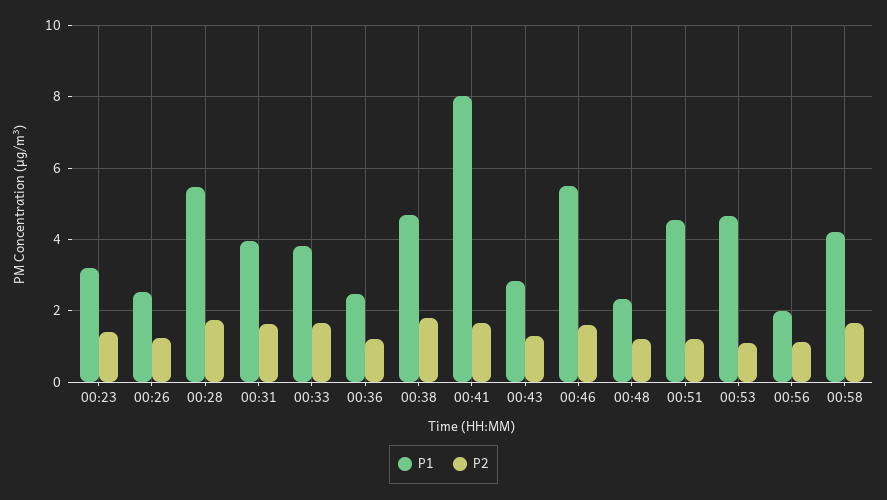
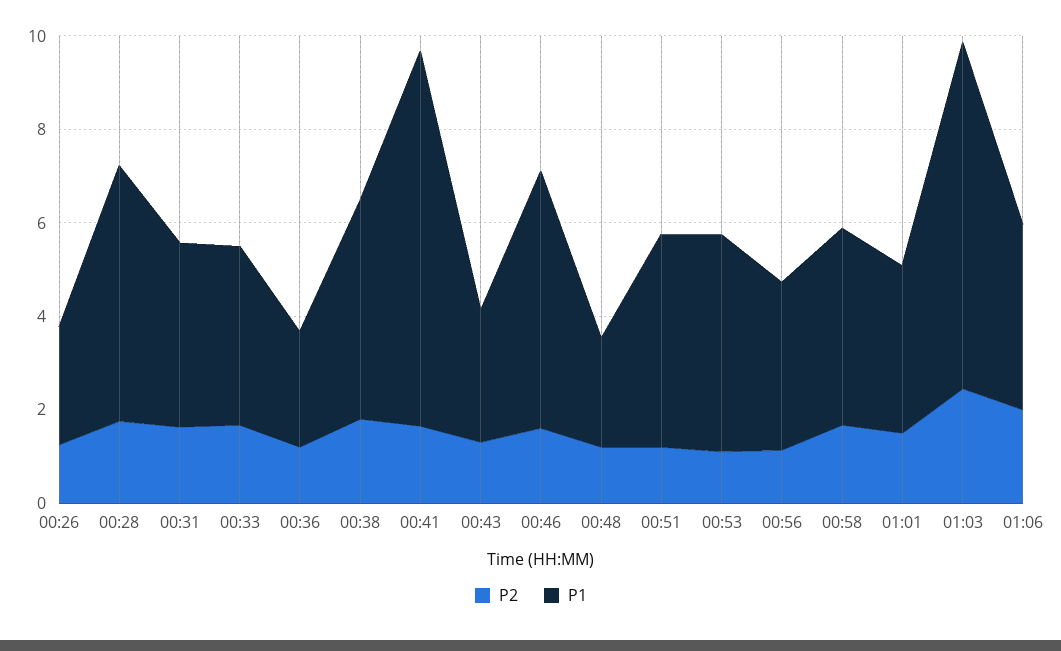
P1, 00:23: 3.2 -> none
P2, 00:23: 1.4 -> none
P1, 00:56: 2 -> 3.5
P2, 01:01: none -> 1.5
P1, 01:01: none -> 3.5
P2, 01:03: none -> 2.5
P1, 01:03: none -> 7.5
P2, 01:06: none -> 2
P1, 01:06: none -> 4

